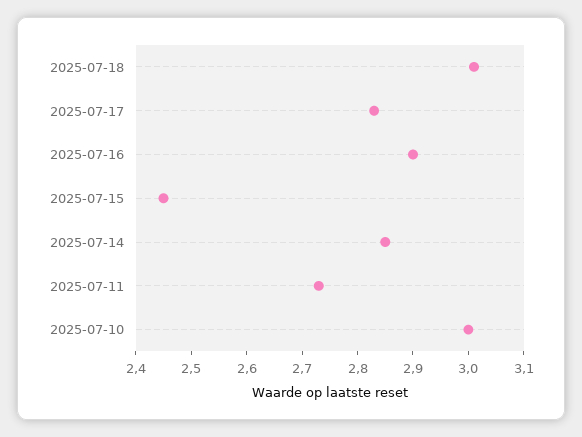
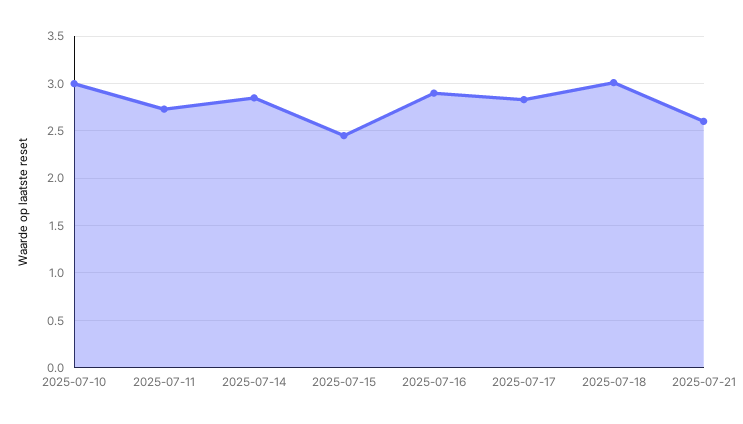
2025-07-21: none -> 2.6

